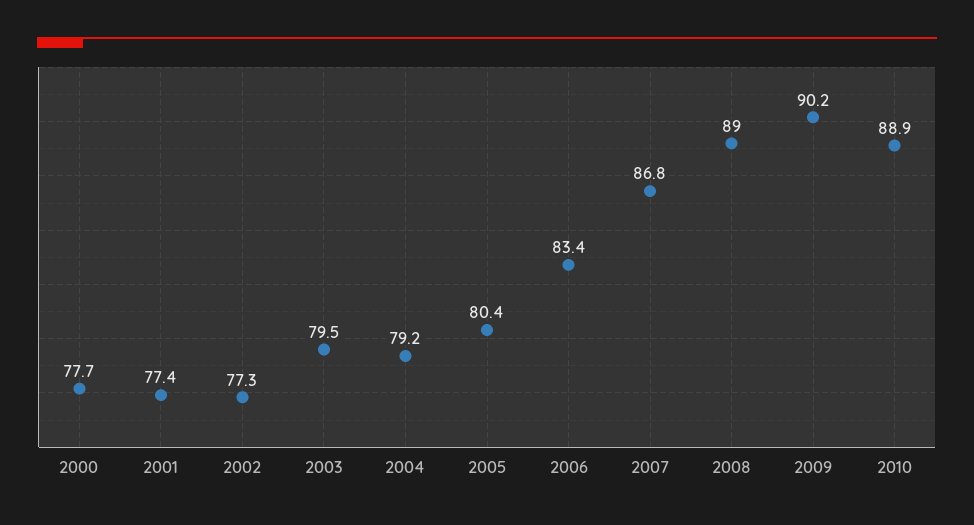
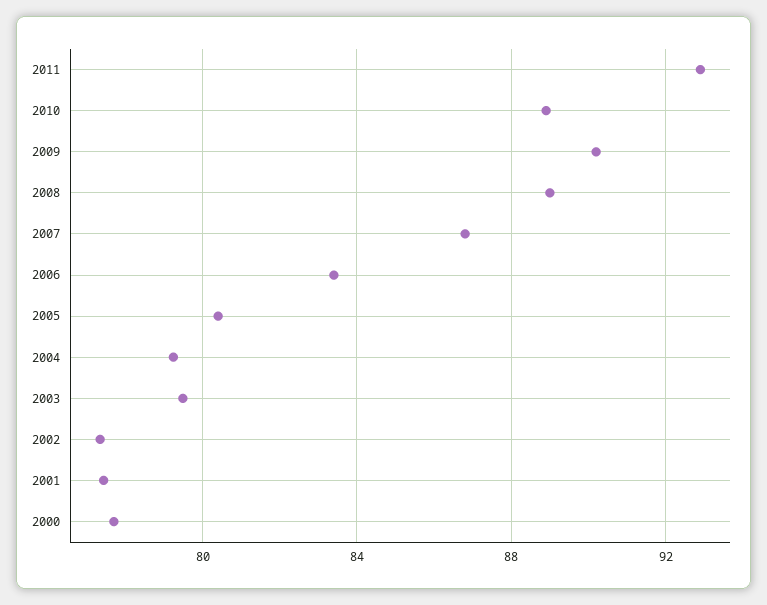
2011: none -> 93

